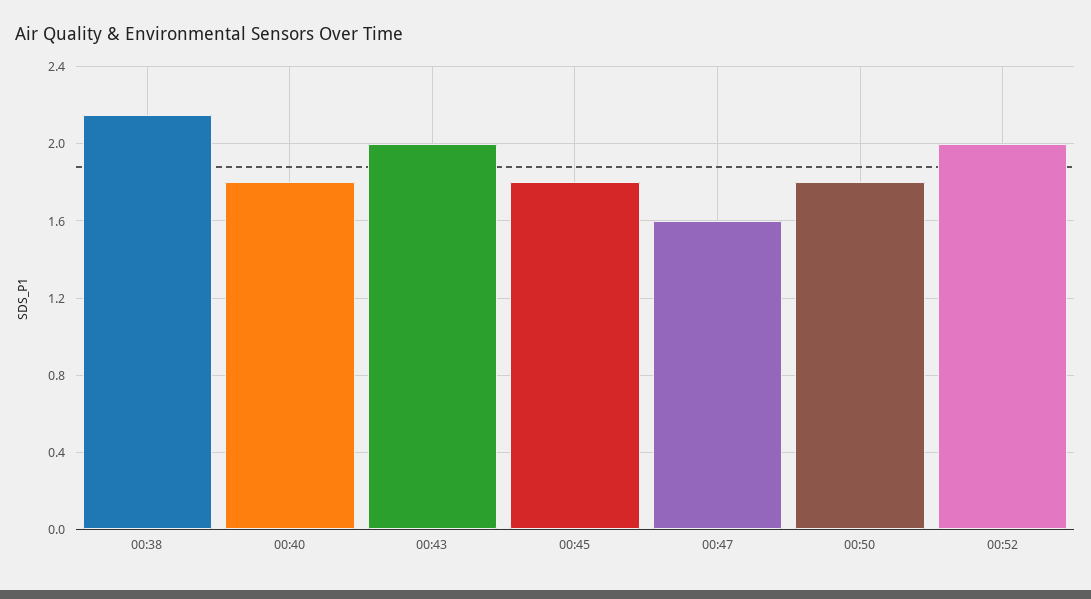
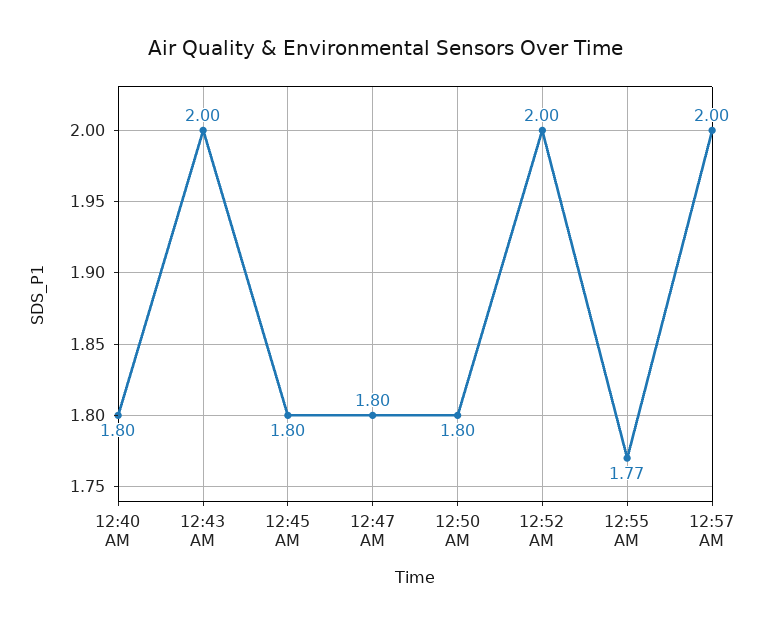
00:38: 2.15 -> none
00:47: 1.6 -> 1.8
12:55 AM: none -> 1.77
12:57 AM: none -> 2

